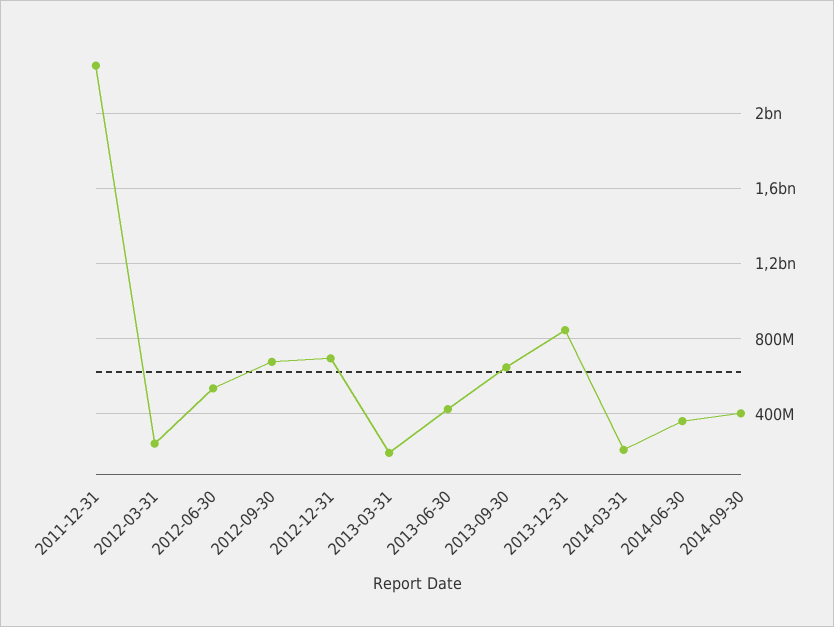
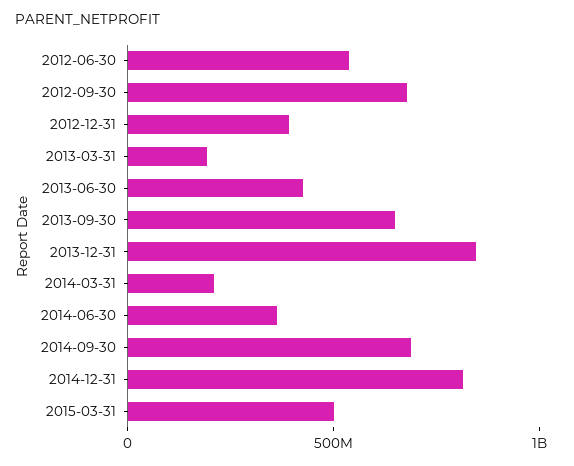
2011-12-31: 2250000000 -> none
2012-03-31: 250000000 -> none
2012-12-31: 700000000 -> 400000000
2014-09-30: 400000000 -> 700000000
2014-12-31: none -> 800000000
2015-03-31: none -> 500000000

